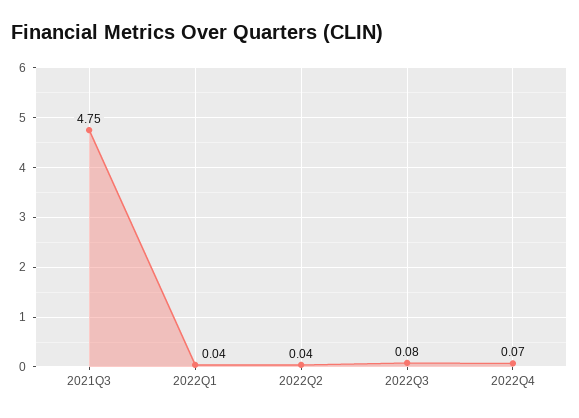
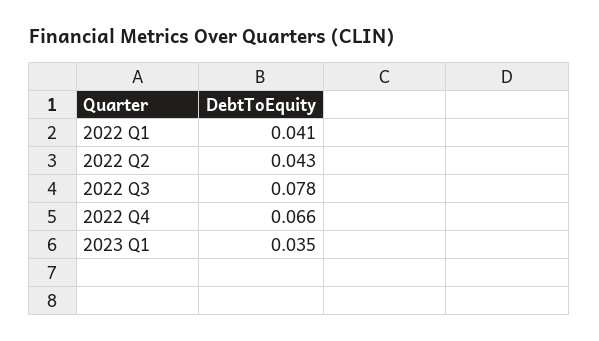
2021Q3: 4.75 -> none
2023 Q1: none -> 0.035

